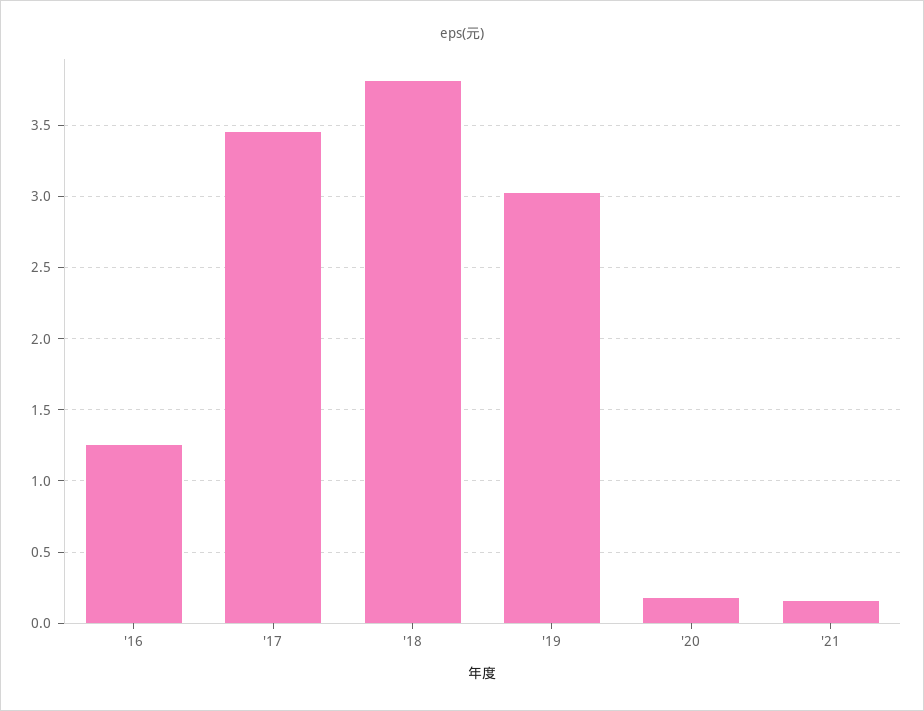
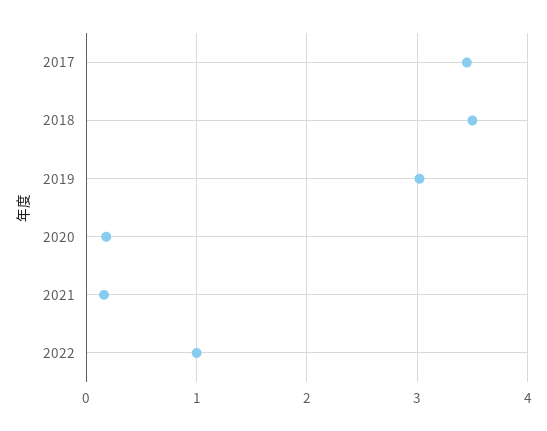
'16: 1.25 -> none
'18: 3.8 -> 3.5
2022: none -> 1

